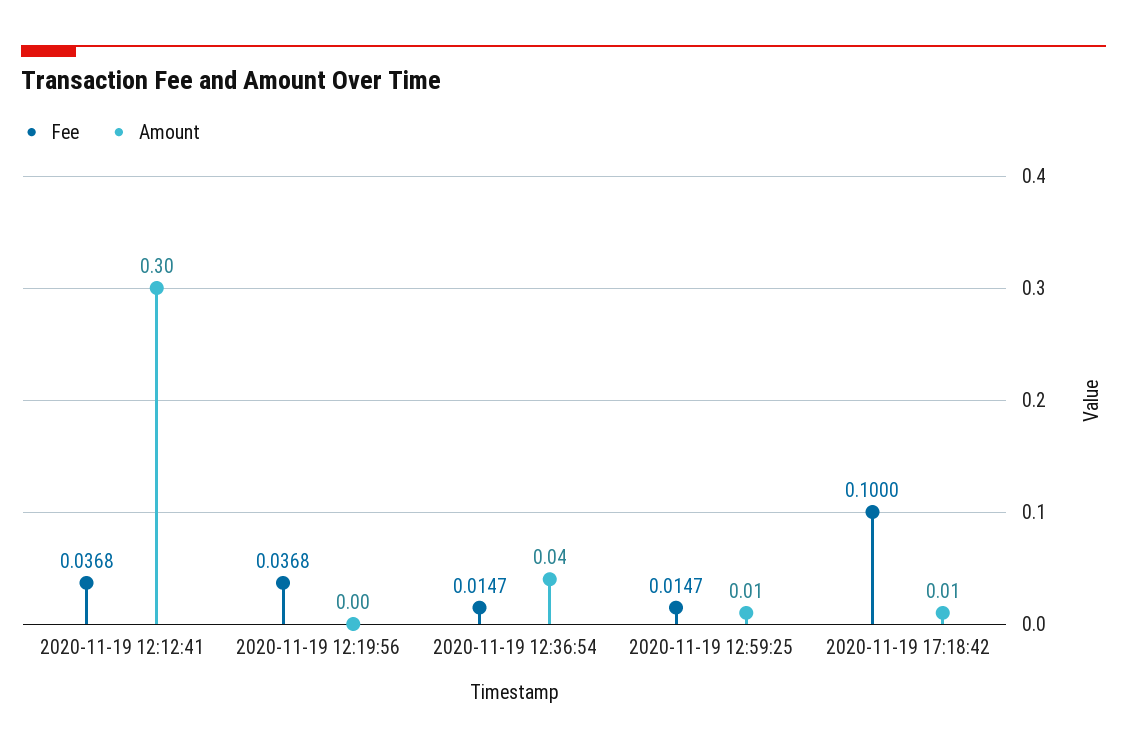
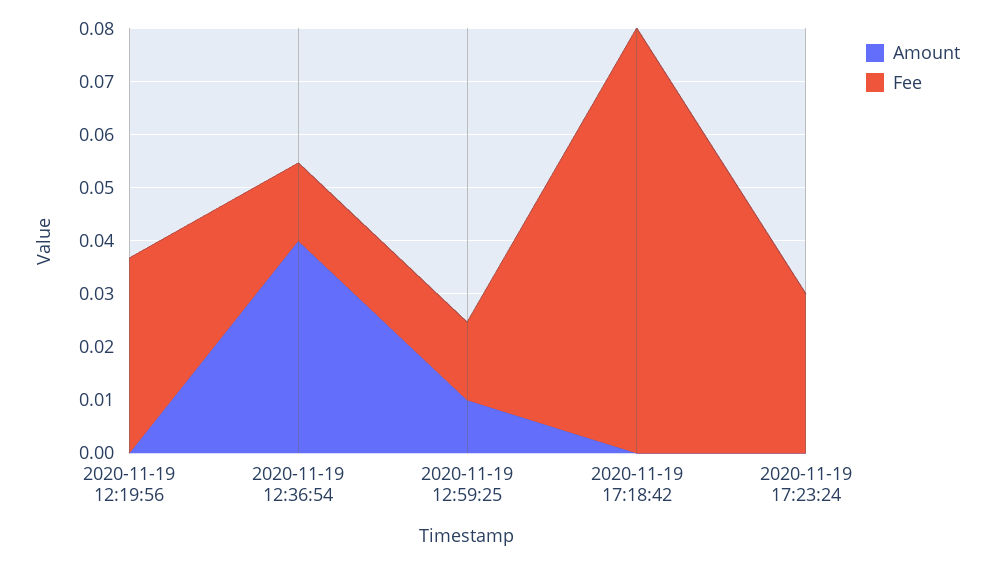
Fee, 2020-11-19 12:12:41: 0.0368 -> none
Amount, 2020-11-19 12:12:41: 0.3 -> none
Fee, 2020-11-19 17:18:42: 0.1 -> 0.08
Amount, 2020-11-19 17:18:42: 0.01 -> 0
Amount, 2020-11-19 17:23:24: none -> 0
Fee, 2020-11-19 17:23:24: none -> 0.03

